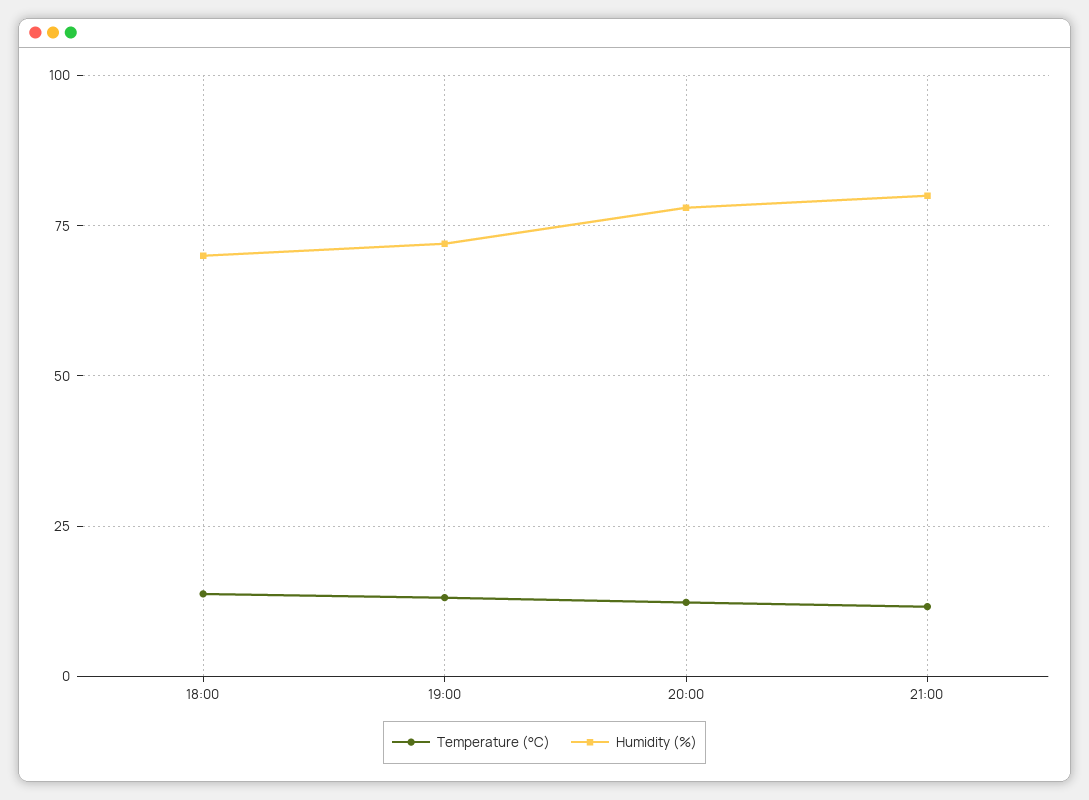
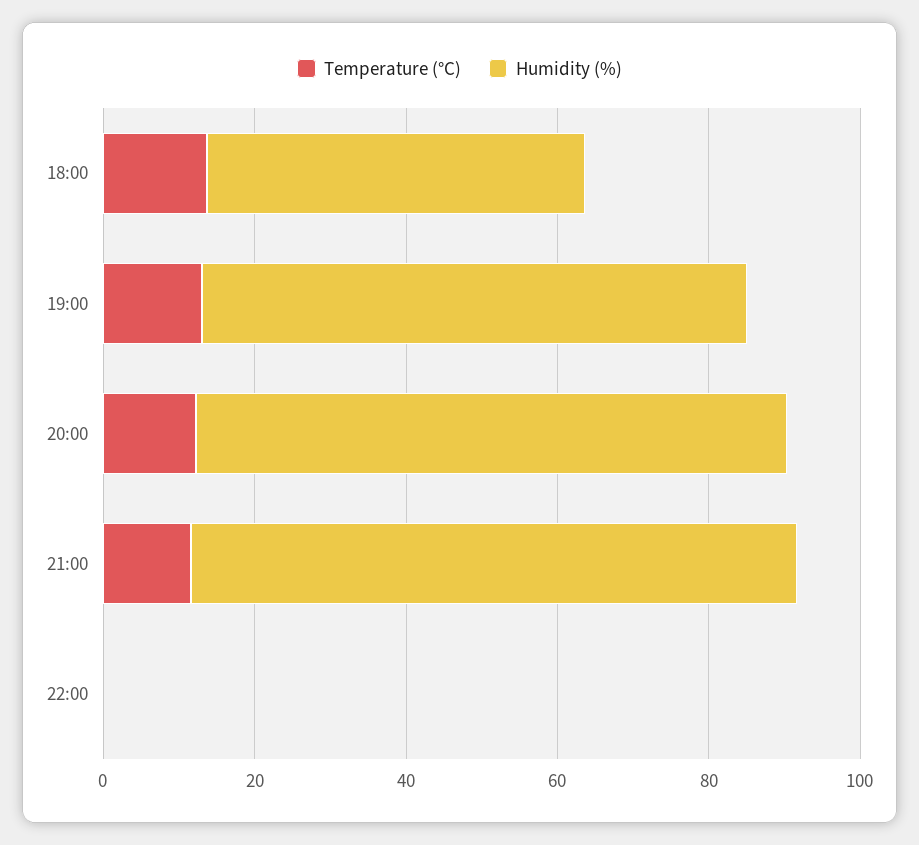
Humidity (%), 18:00: 70 -> 50
Temperature (°C), 22:00: none -> 0
Humidity (%), 22:00: none -> 0

